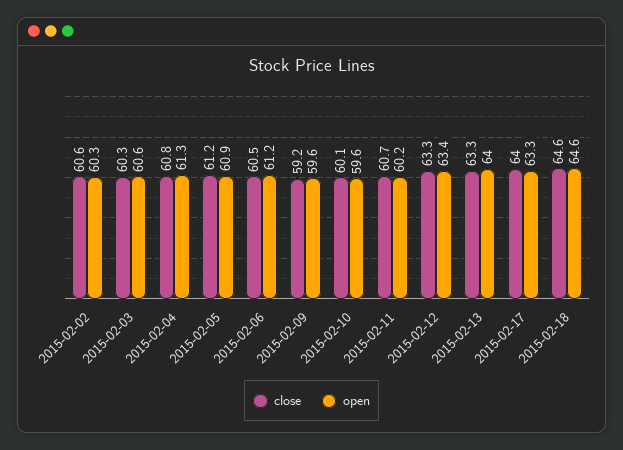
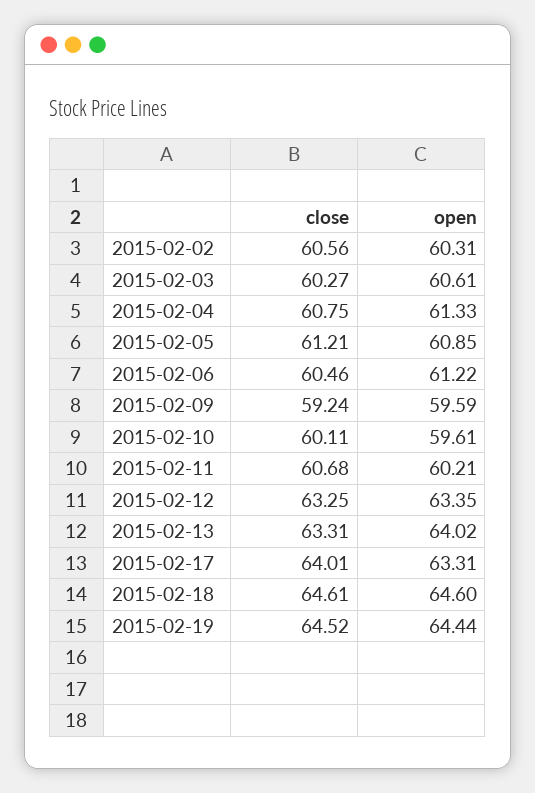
close, 2015-02-19: none -> 64.52
open, 2015-02-19: none -> 64.44

